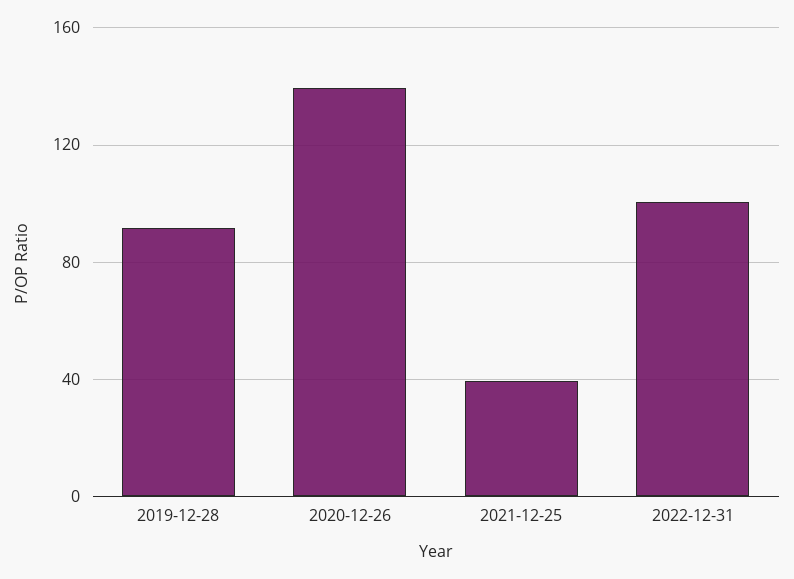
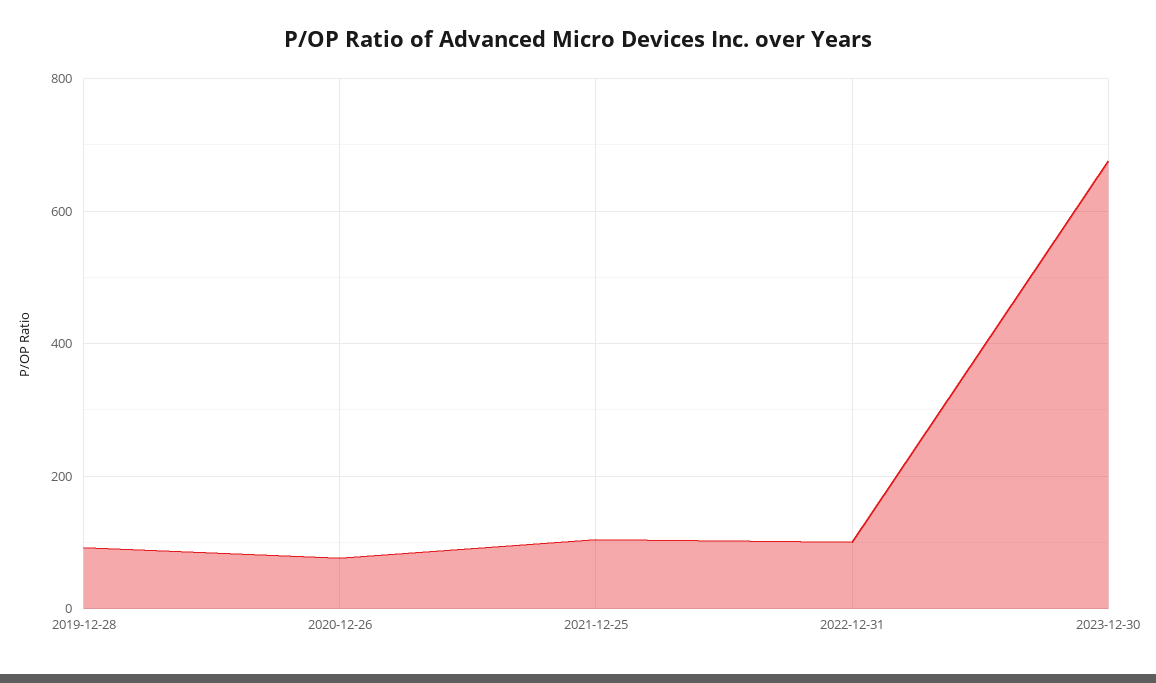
2020-12-26: 140 -> 80
2021-12-25: 40 -> 100
2023-12-30: none -> 680

